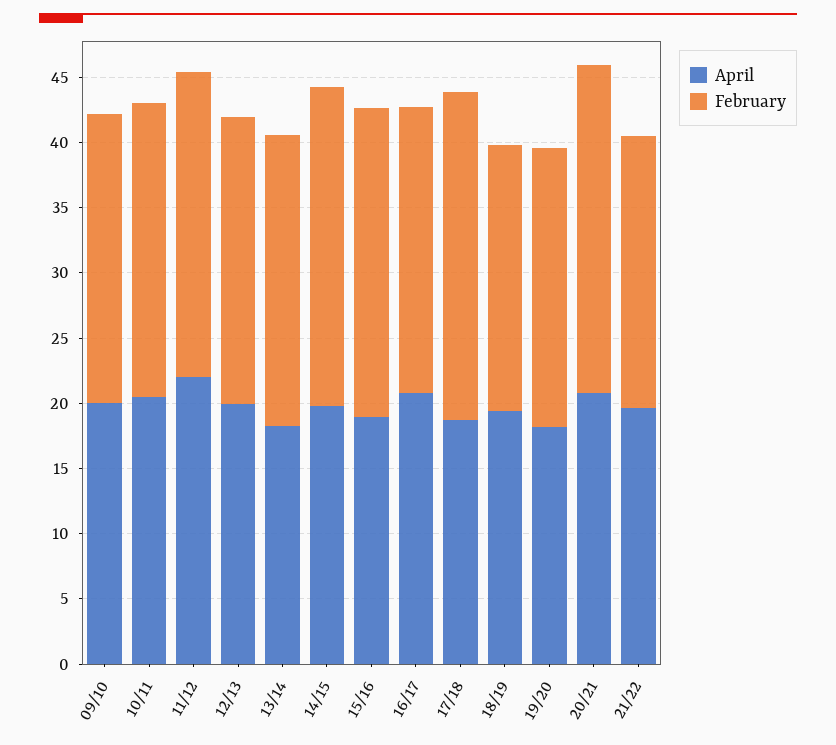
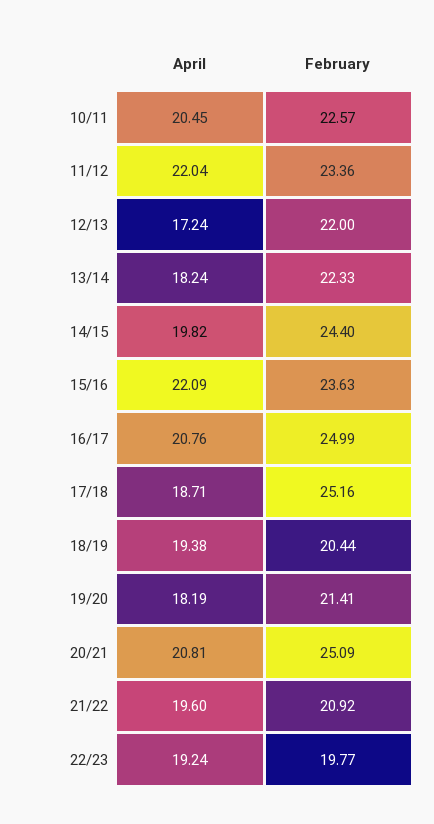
April, 09/10: 20 -> none
February, 09/10: 22 -> none
April, 12/13: 20 -> 17.24
April, 15/16: 19 -> 22.09
February, 16/17: 22 -> 24.99
April, 22/23: none -> 19.24
February, 22/23: none -> 19.77

